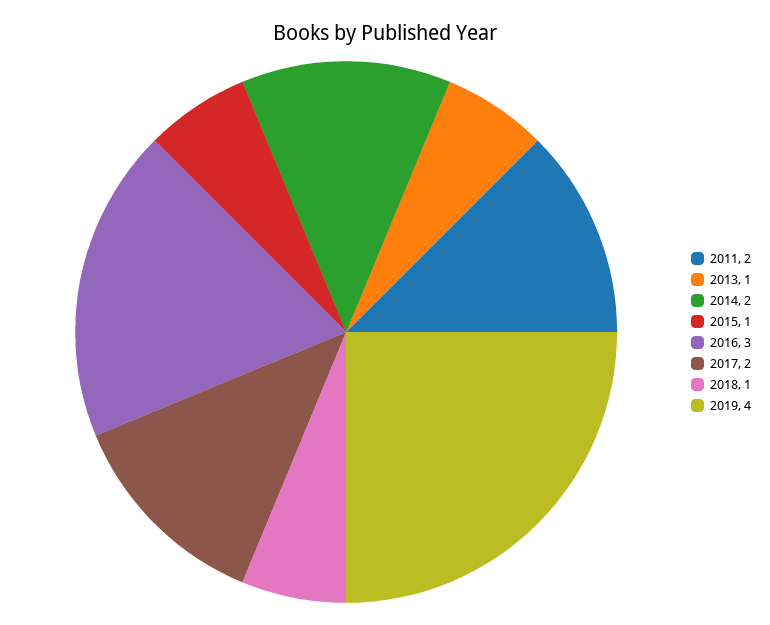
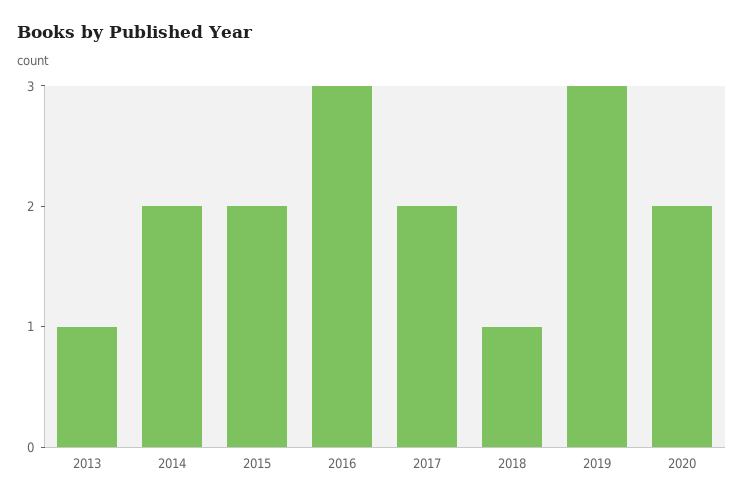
2011: 2 -> none
2015: 1 -> 2
2019: 4 -> 3
2020: none -> 2

